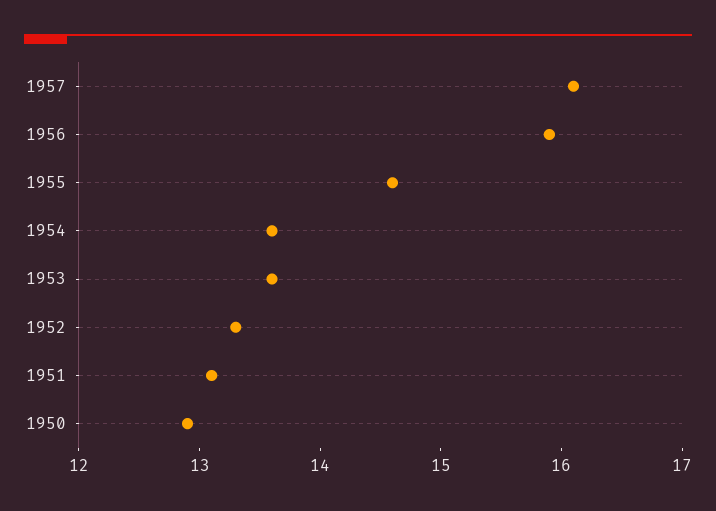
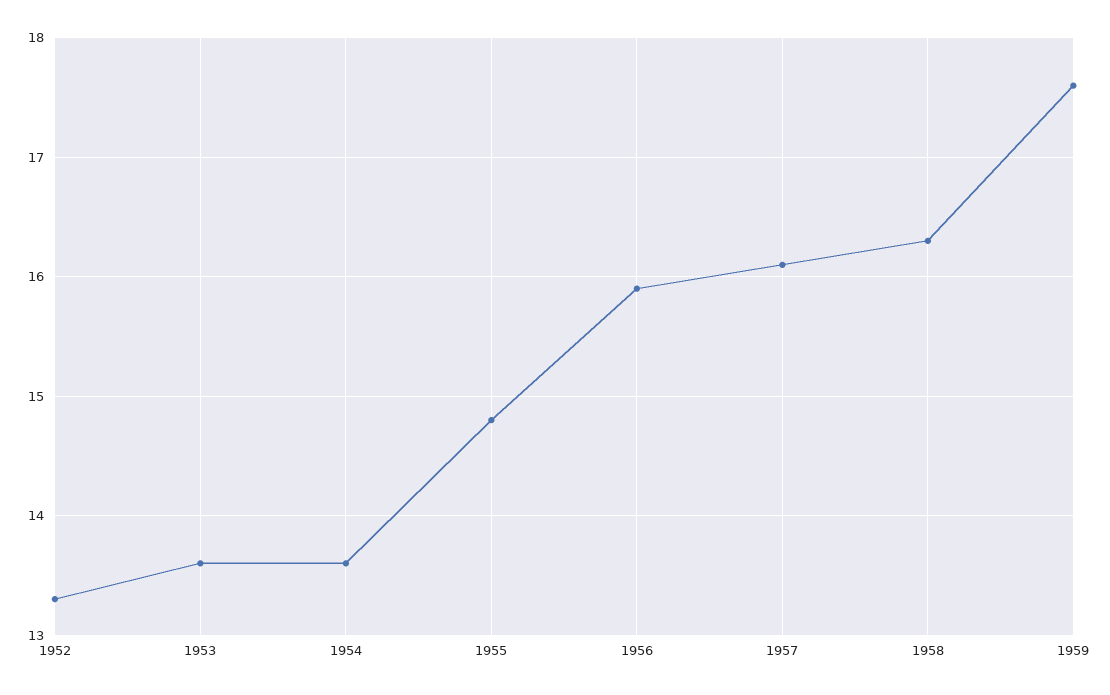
1955: 14.6 -> 14.8
1951: 13.1 -> none
1950: 12.9 -> none
1958: none -> 16.3
1959: none -> 17.6

